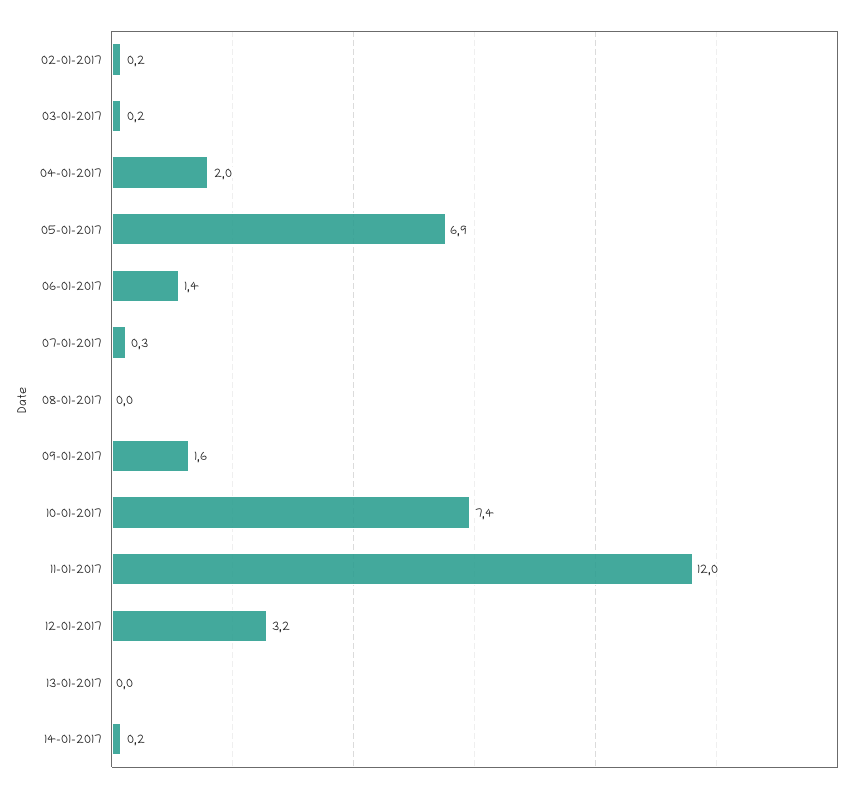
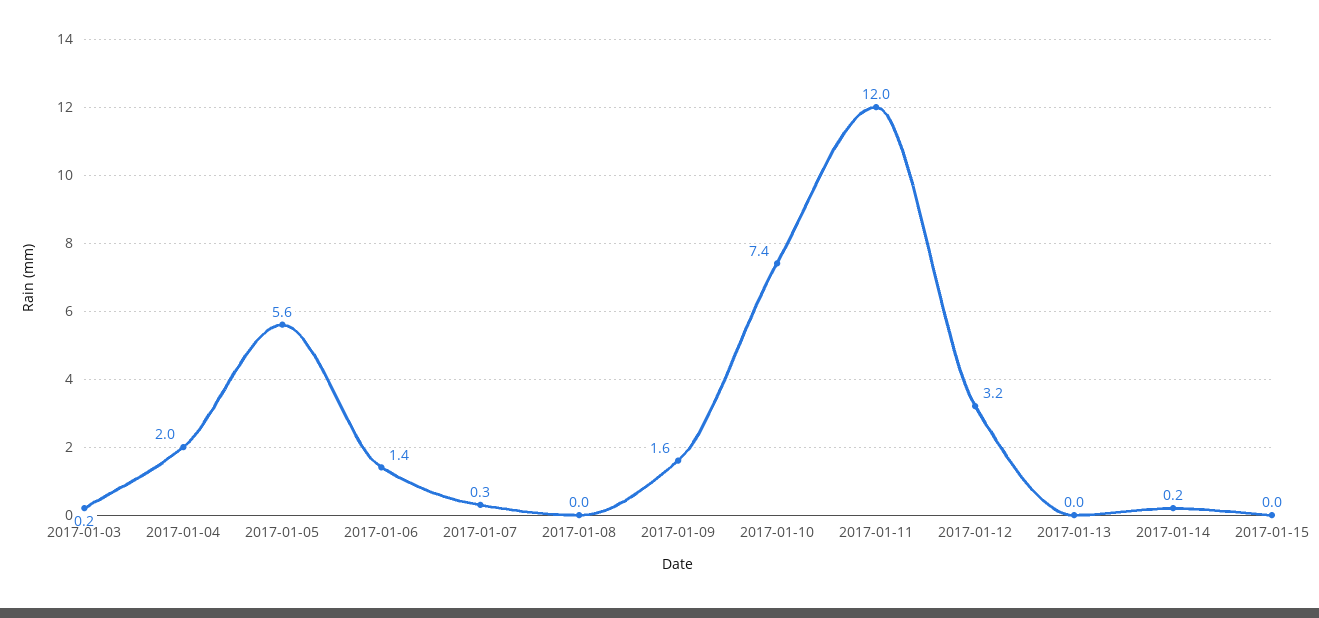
02-01-2017: 0.2 -> none
05-01-2017: 6.9 -> 5.6
2017-01-15: none -> 0

